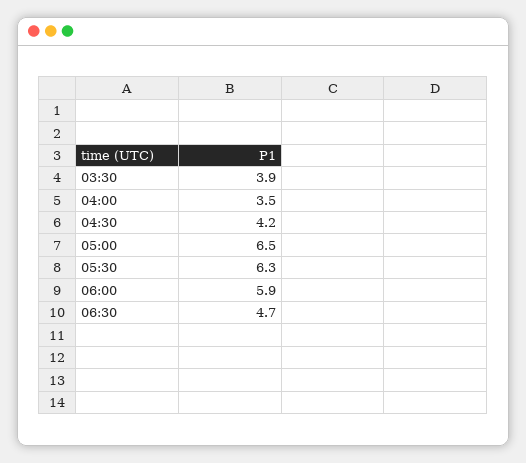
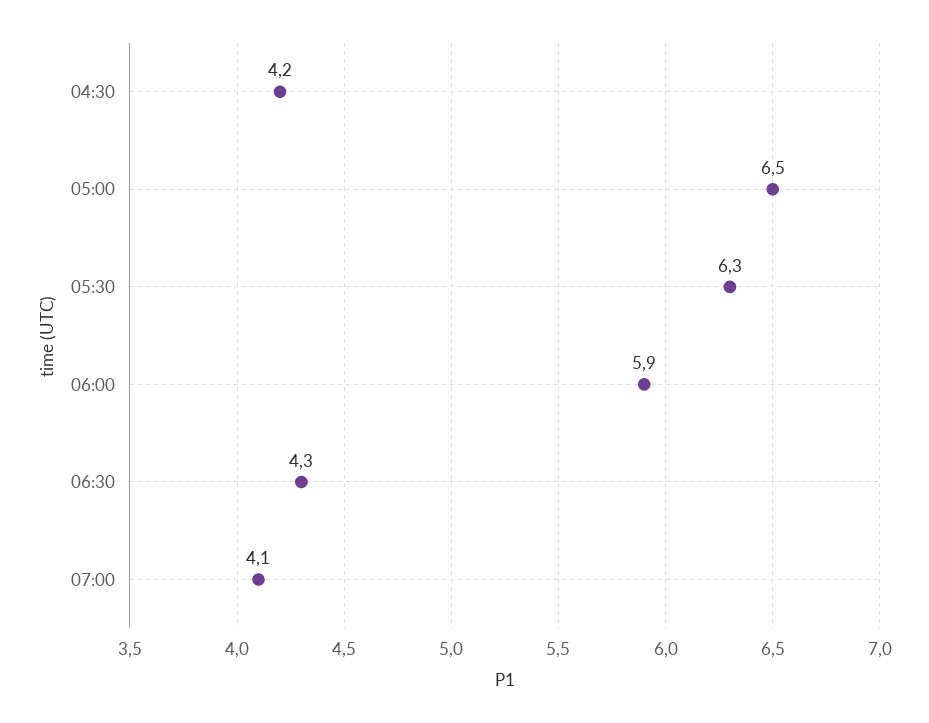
03:30: 3.9 -> none
04:00: 3.5 -> none
06:30: 4.7 -> 4.3
07:00: none -> 4.1

